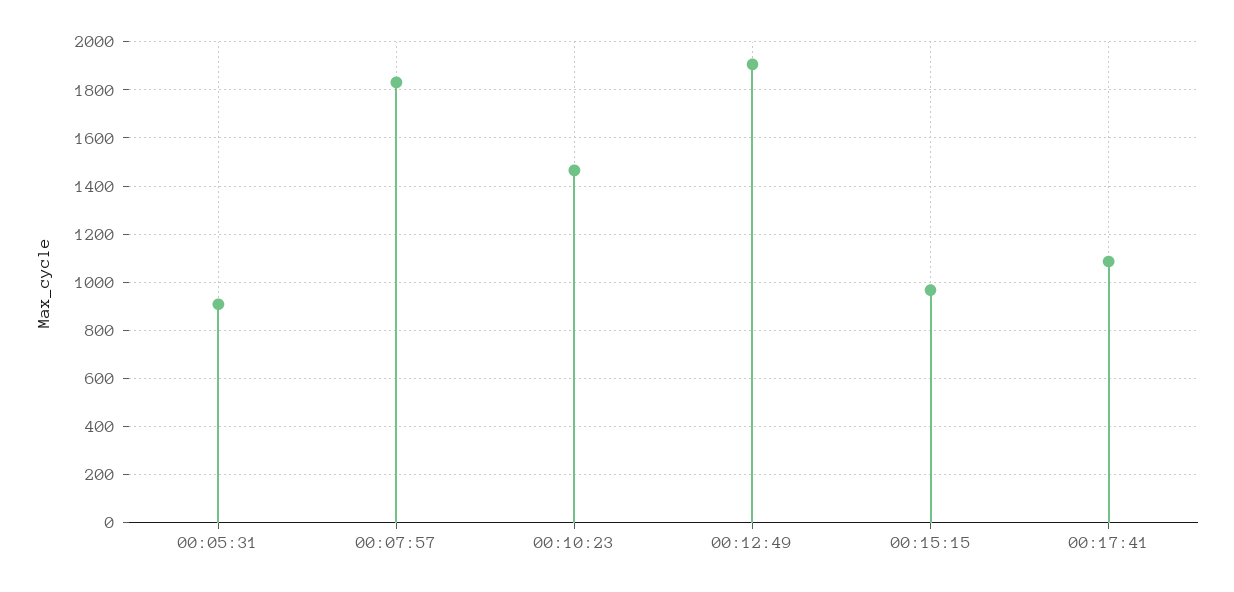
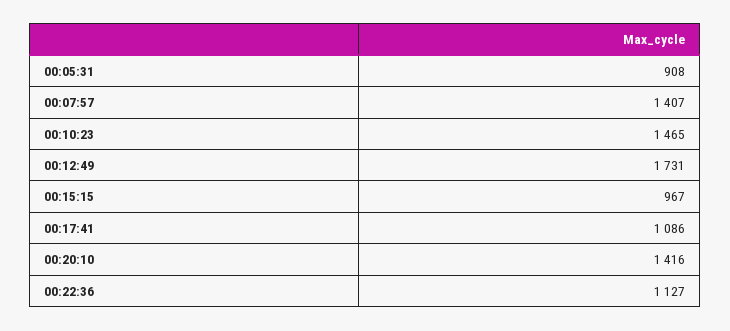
00:07:57: 1825 -> 1407
00:12:49: 1900 -> 1731
00:20:10: none -> 1416
00:22:36: none -> 1127

